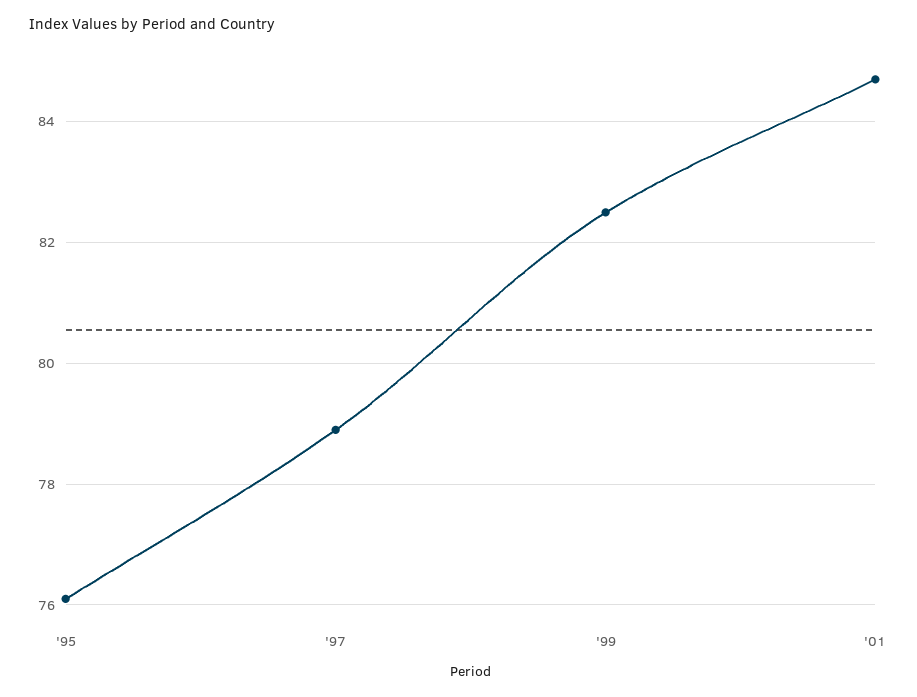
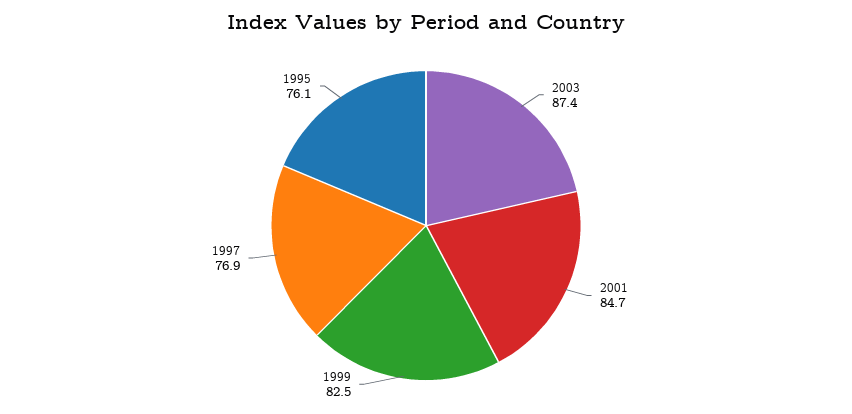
'97: 79 -> 76.9
2003: none -> 87.4

